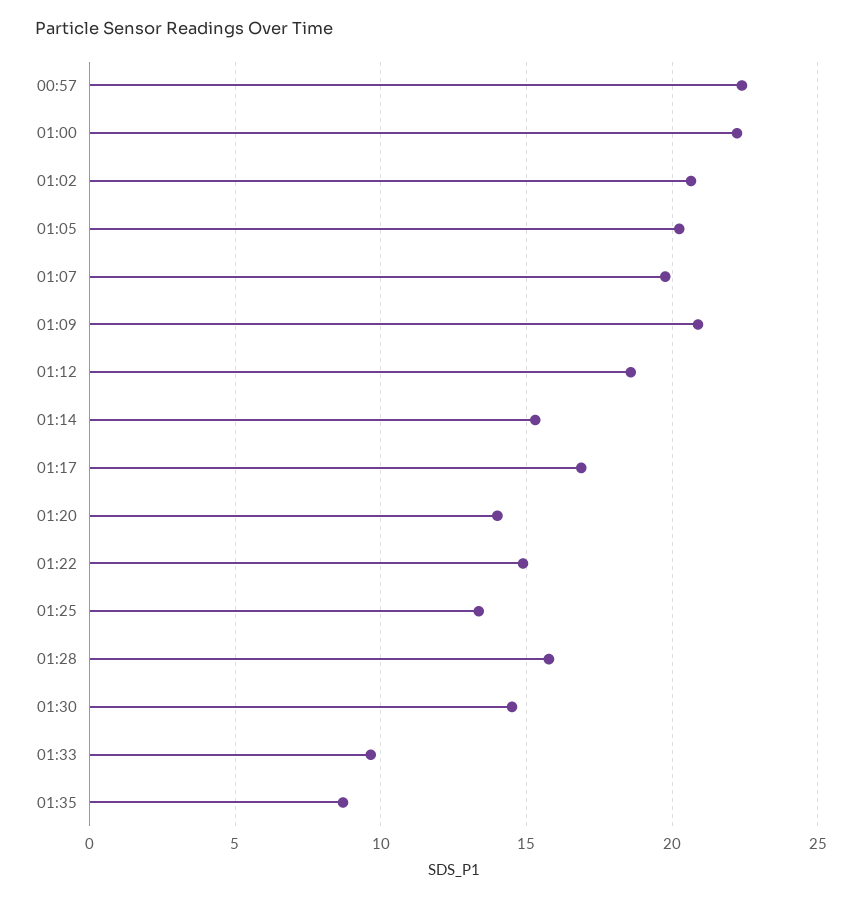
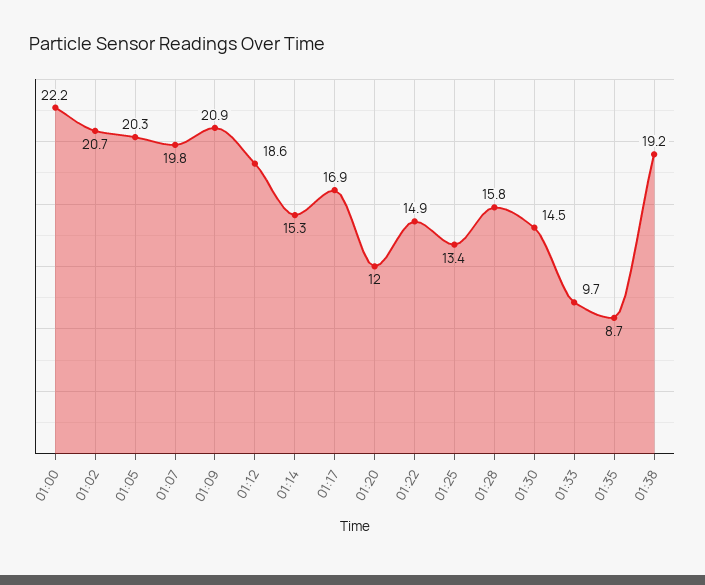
00:57: 22.5 -> none
01:20: 14 -> 12
01:38: none -> 19.2

